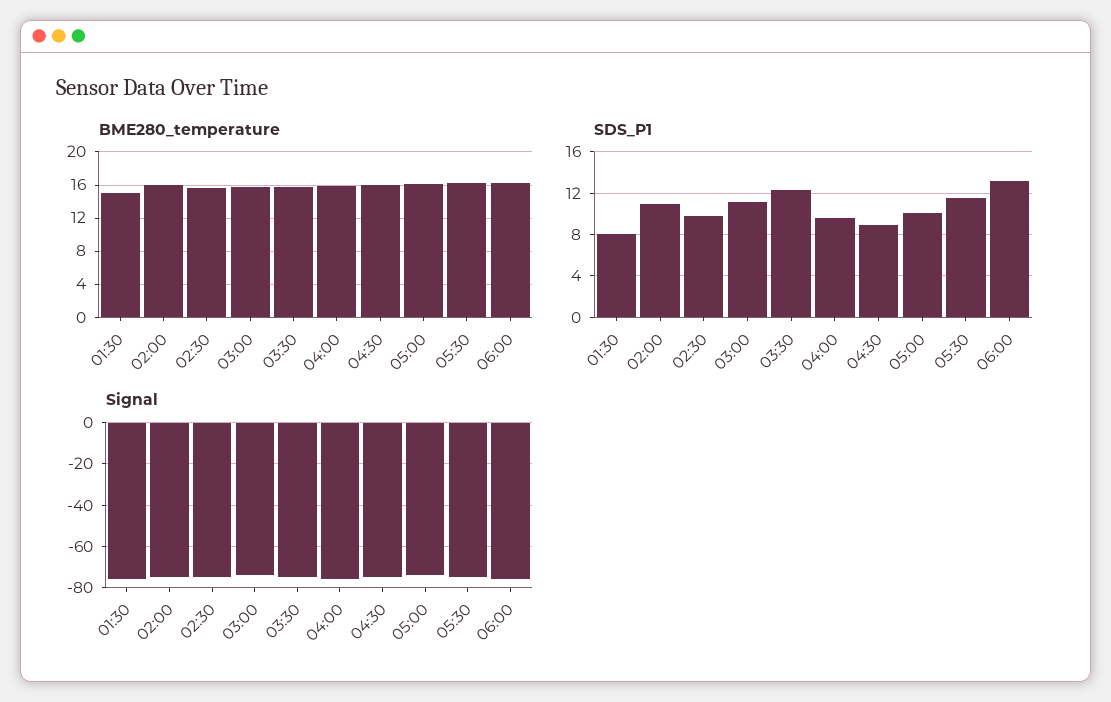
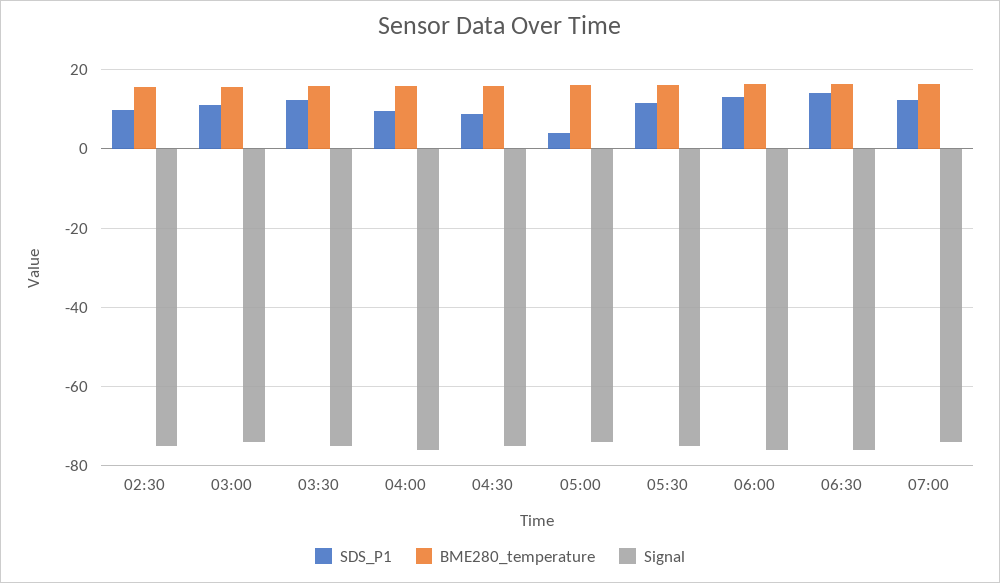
BME280_temperature, 01:30: 15 -> none
BME280_temperature, 02:00: 16 -> none
SDS_P1, 01:30: 8 -> none
SDS_P1, 02:00: 11 -> none
SDS_P1, 05:00: 10 -> 4
Signal, 01:30: -75 -> none
Signal, 02:00: -75 -> none
SDS_P1, 06:30: none -> 14
BME280_temperature, 06:30: none -> 16
Signal, 06:30: none -> -76
SDS_P1, 07:00: none -> 12
BME280_temperature, 07:00: none -> 16
Signal, 07:00: none -> -74

